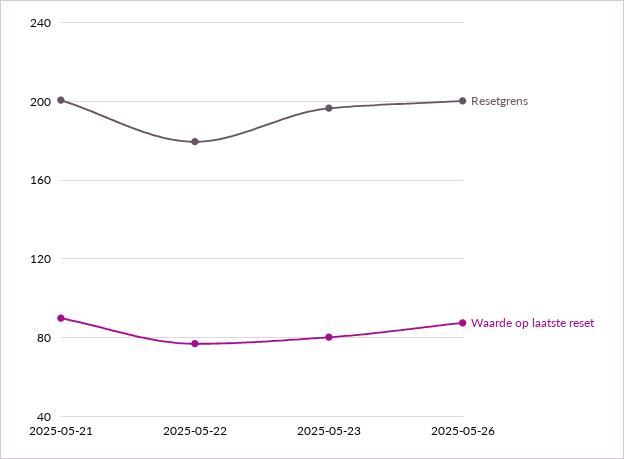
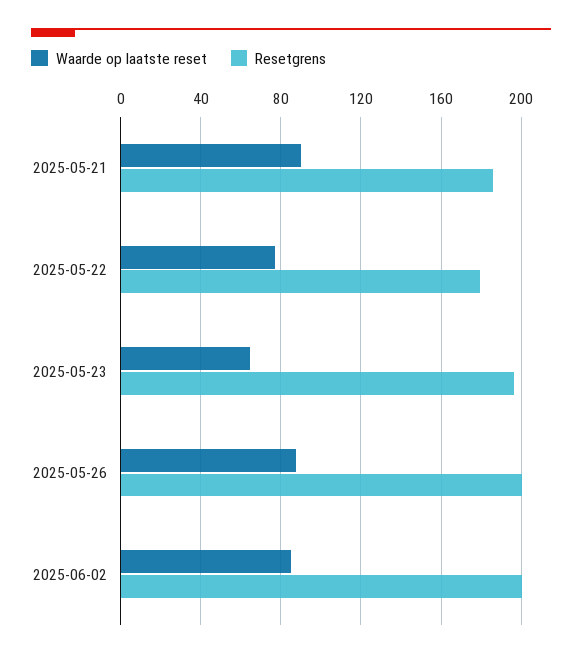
Resetgrens, 2025-05-21: 200 -> 185
Waarde op laatste reset, 2025-05-23: 80 -> 65
Waarde op laatste reset, 2025-06-02: none -> 85
Resetgrens, 2025-06-02: none -> 200

